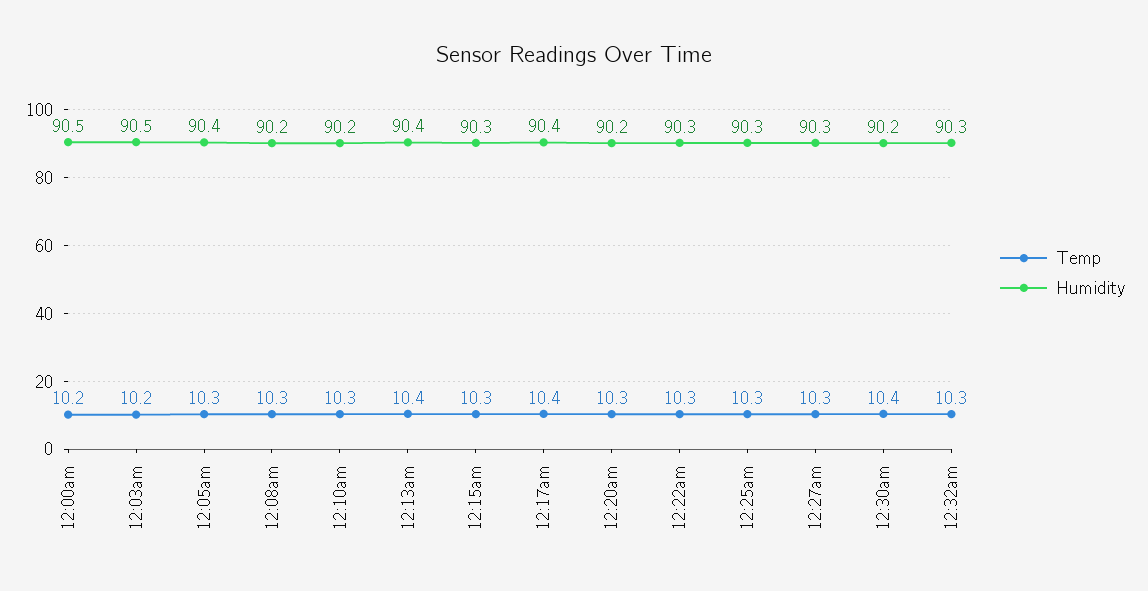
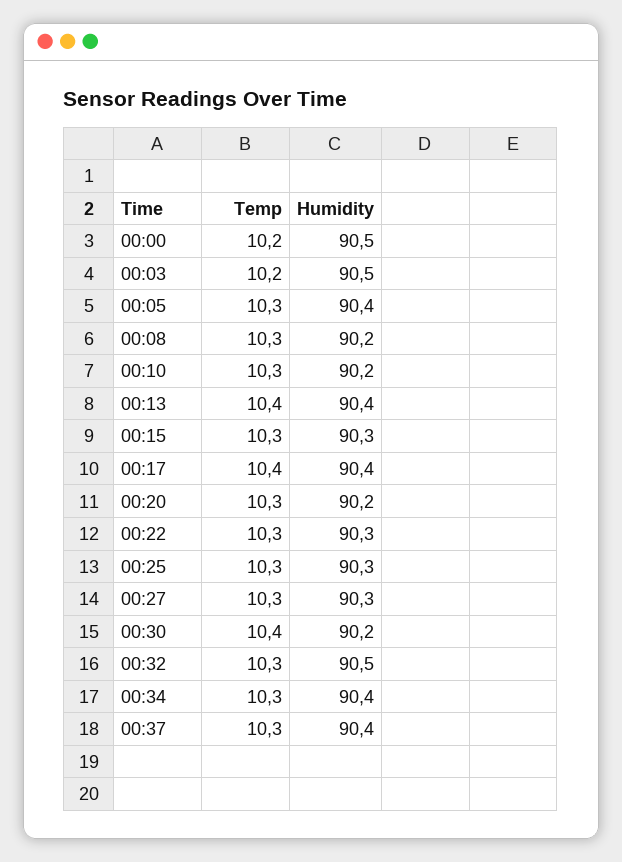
Humidity, 12:32am: 90.3 -> 90.5
Temp, 00:34: none -> 10.3
Humidity, 00:34: none -> 90.4
Temp, 00:37: none -> 10.3
Humidity, 00:37: none -> 90.4

